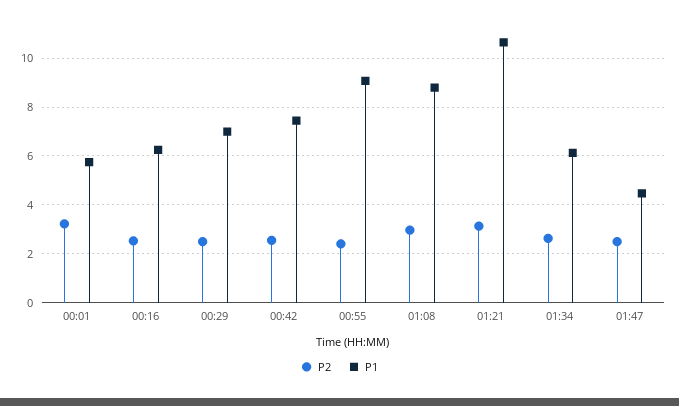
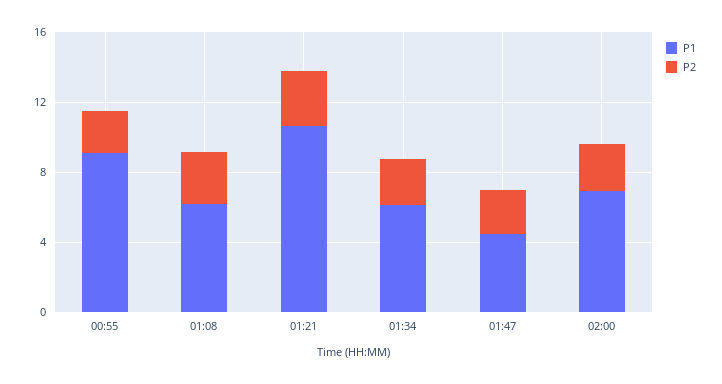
P2, 00:01: 3.25 -> none
P1, 00:01: 5.75 -> none
P2, 00:16: 2.5 -> none
P1, 00:16: 6.25 -> none
P2, 00:29: 2.5 -> none
P1, 00:29: 7 -> none
P2, 00:42: 2.5 -> none
P1, 00:42: 7.5 -> none
P1, 01:08: 8.75 -> 6
P1, 02:00: none -> 7
P2, 02:00: none -> 3

